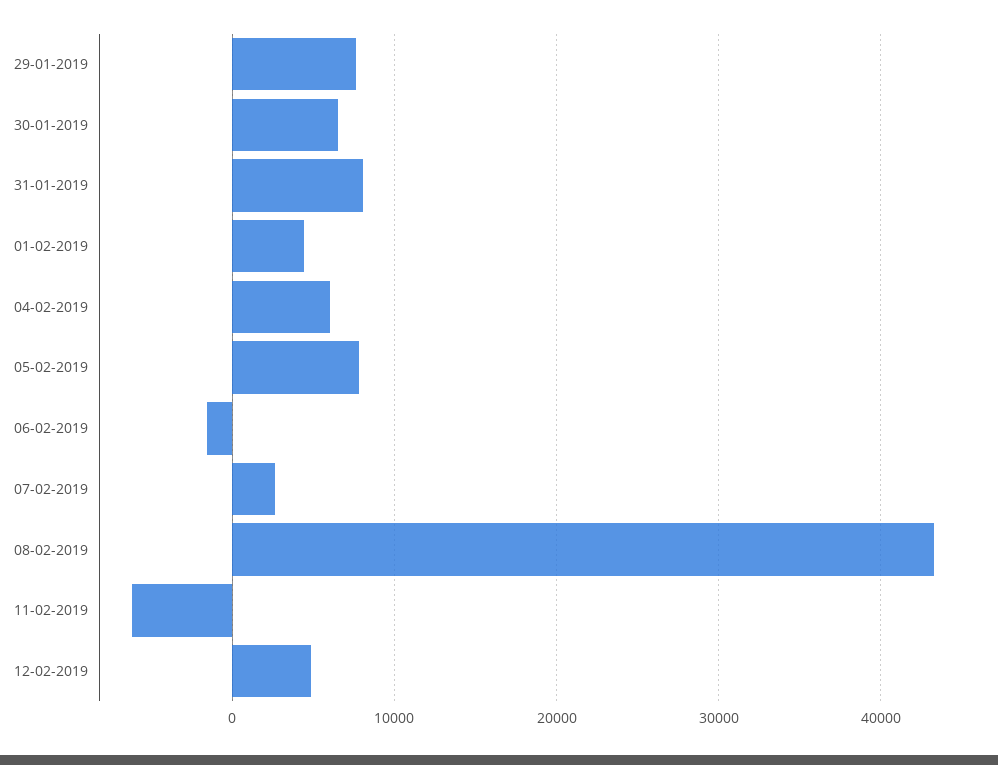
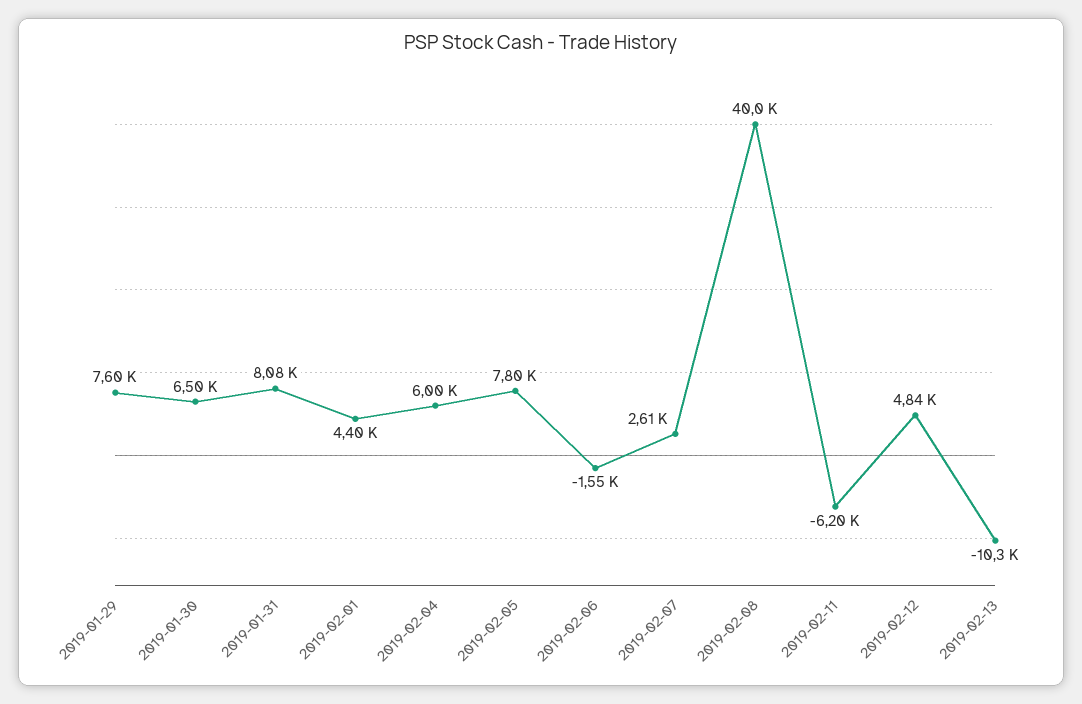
08-02-2019: 43000 -> 40000
2019-02-13: none -> -10300

